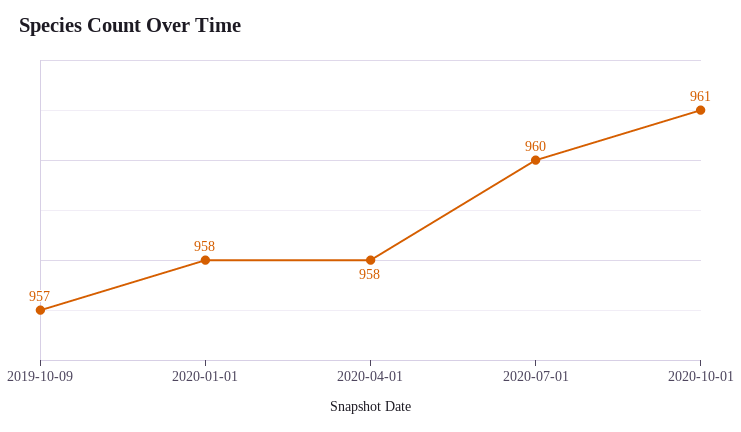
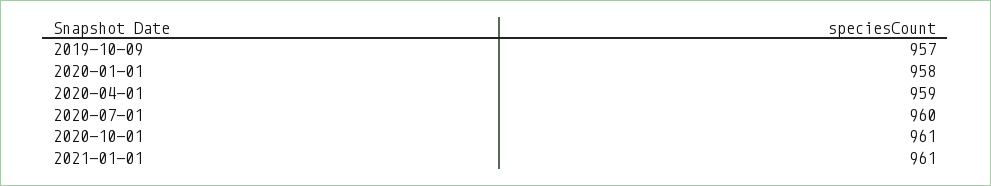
2020-04-01: 958 -> 959
2021-01-01: none -> 961

